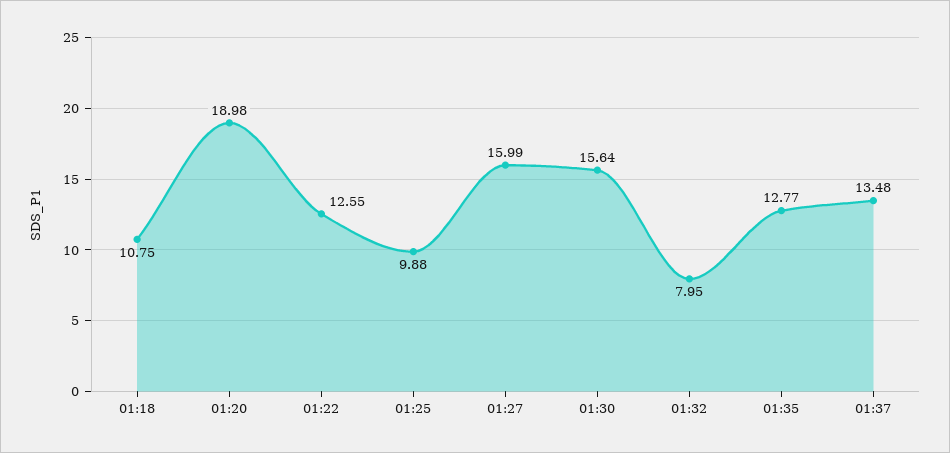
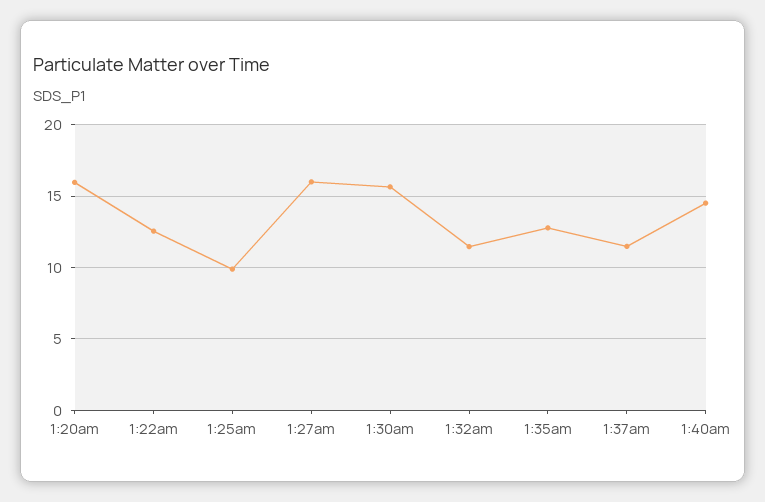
01:18: 10.75 -> none
01:20: 18.98 -> 16
01:32: 7.95 -> 11.5
01:37: 13.48 -> 11.5
1:40am: none -> 14.5

